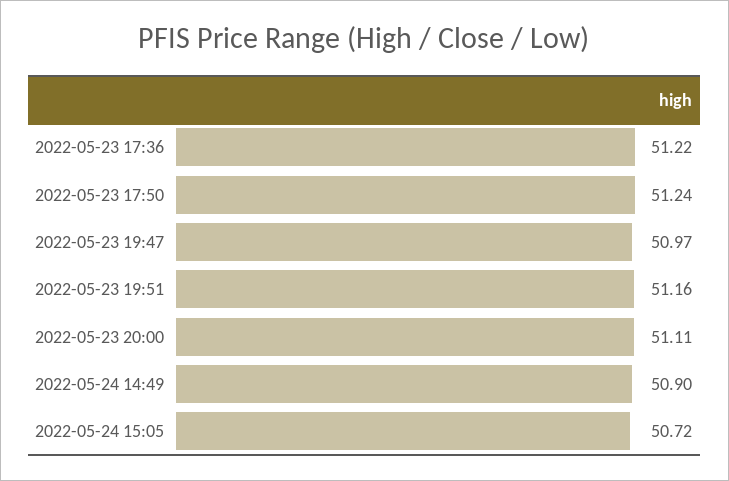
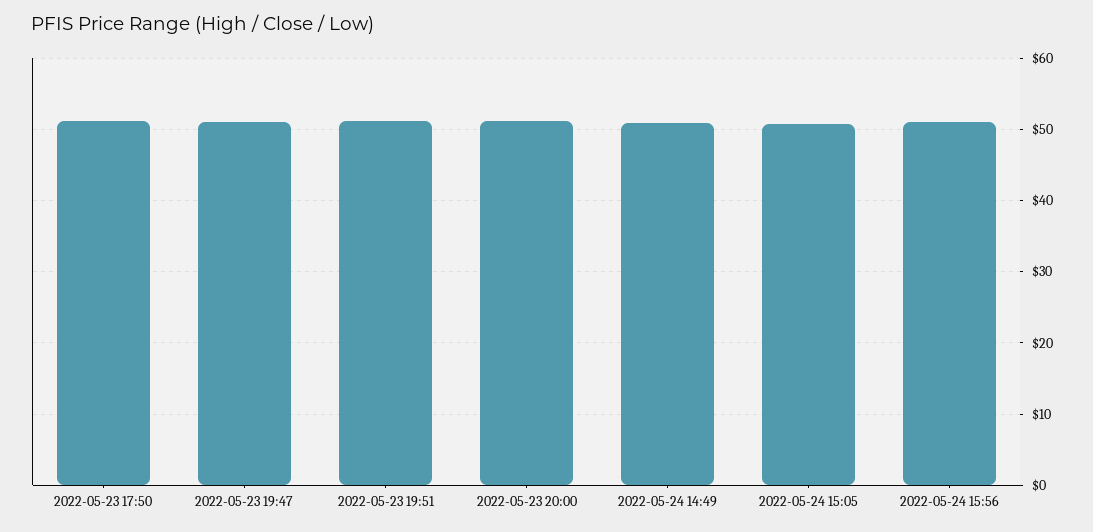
2022-05-23 17:36: 51.22 -> none
2022-05-24 15:56: none -> 51

